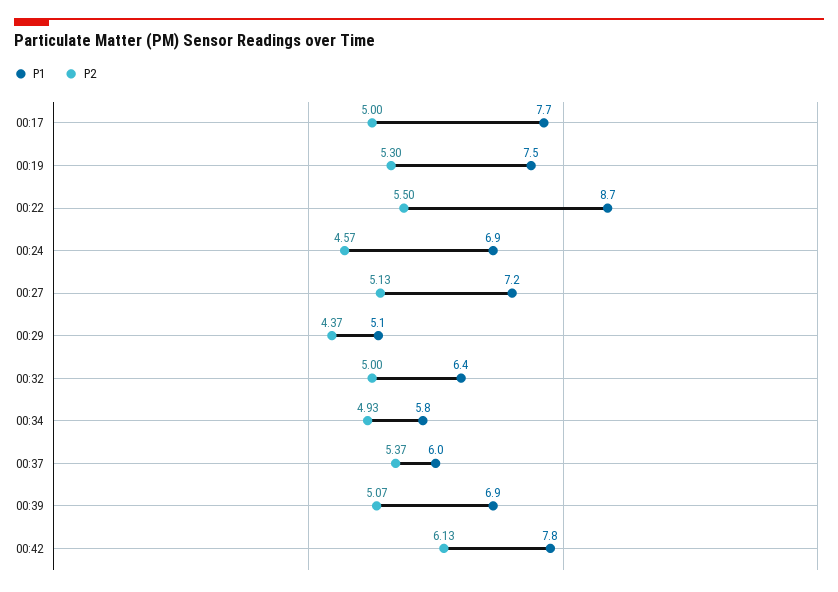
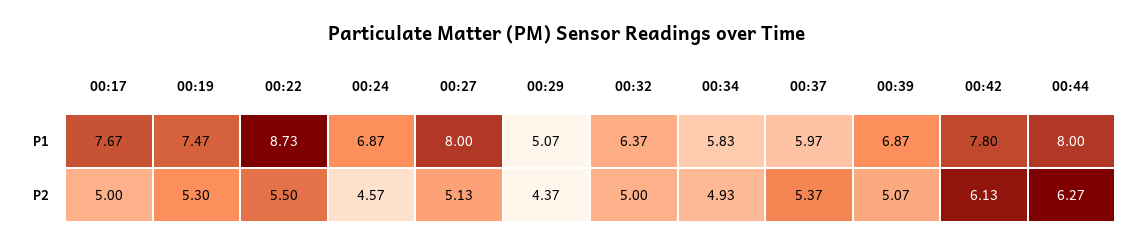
P1, 00:27: 7.2 -> 8
P1, 00:44: none -> 8
P2, 00:44: none -> 6.27

